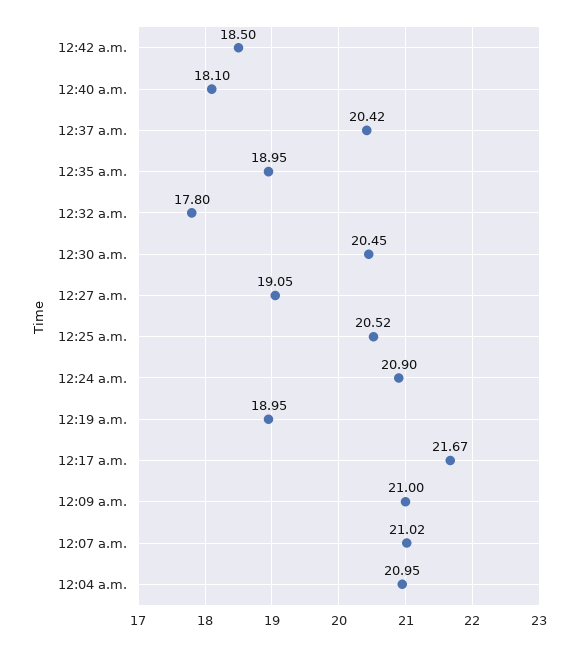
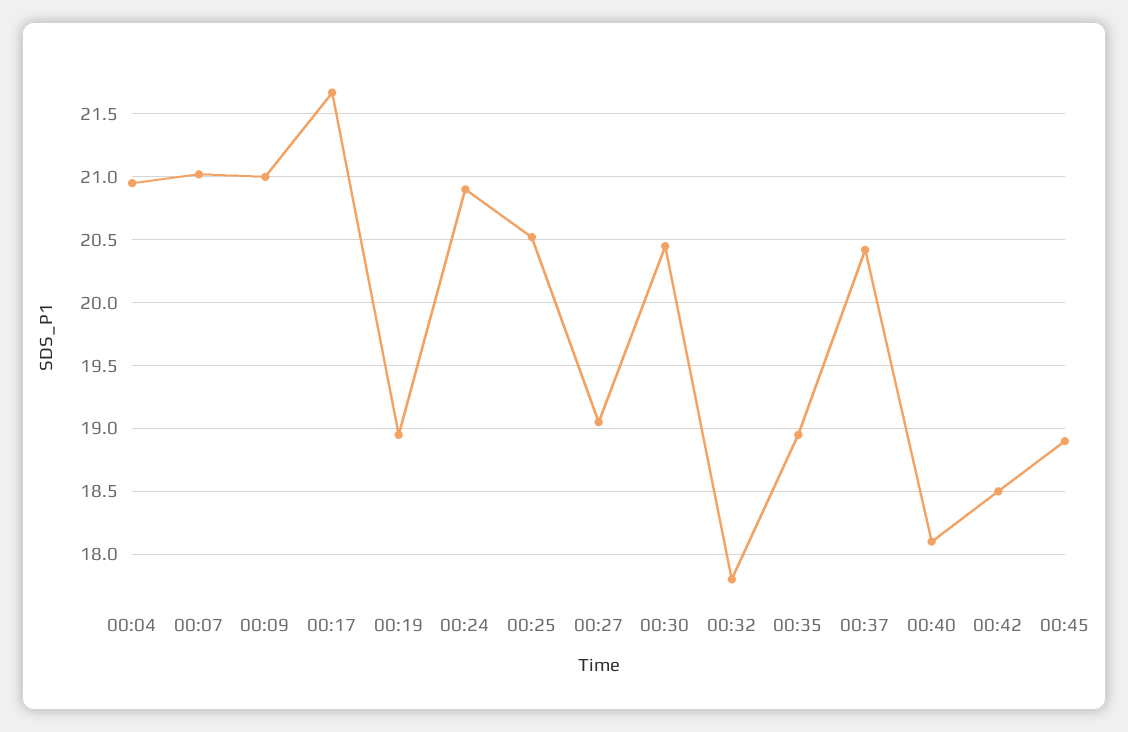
00:45: none -> 18.9

